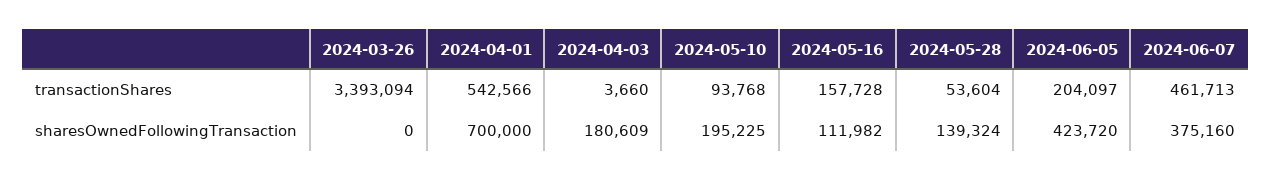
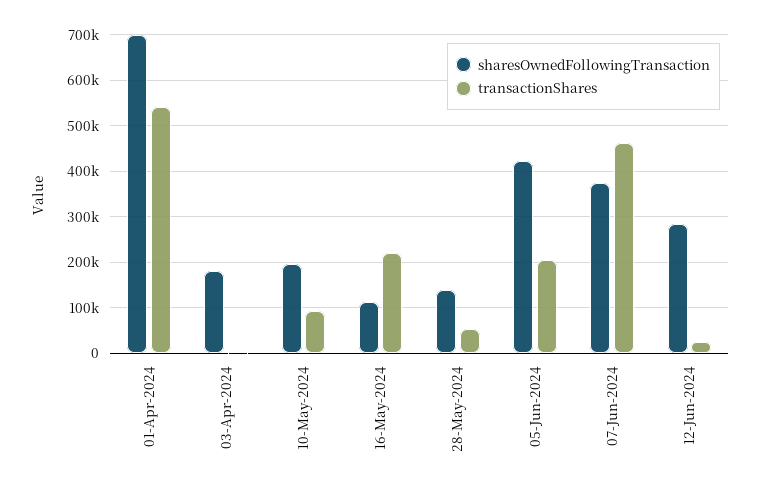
transactionShares, 2024-03-26: 3393094 -> none
transactionShares, 2024-05-16: 157728 -> 220000
sharesOwnedFollowingTransaction, 2024-03-26: 0 -> none
sharesOwnedFollowingTransaction, 12-Jun-2024: none -> 280000
transactionShares, 12-Jun-2024: none -> 20000

